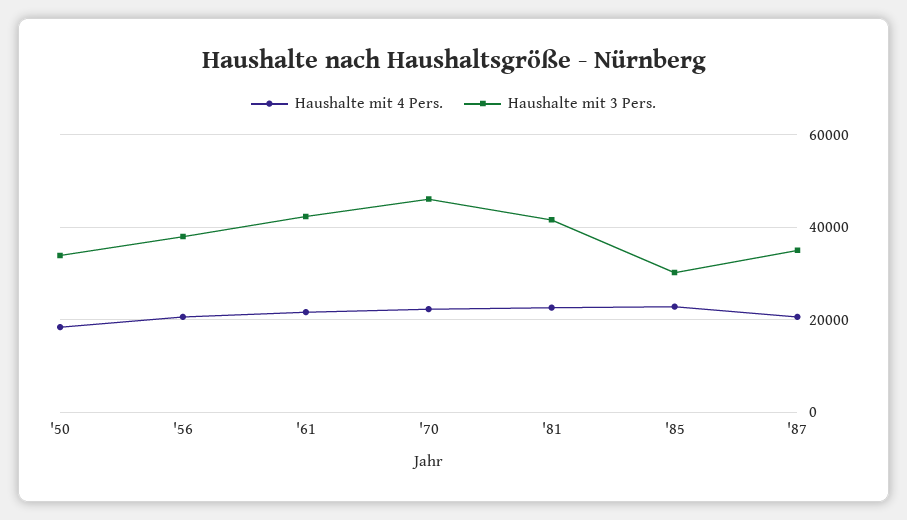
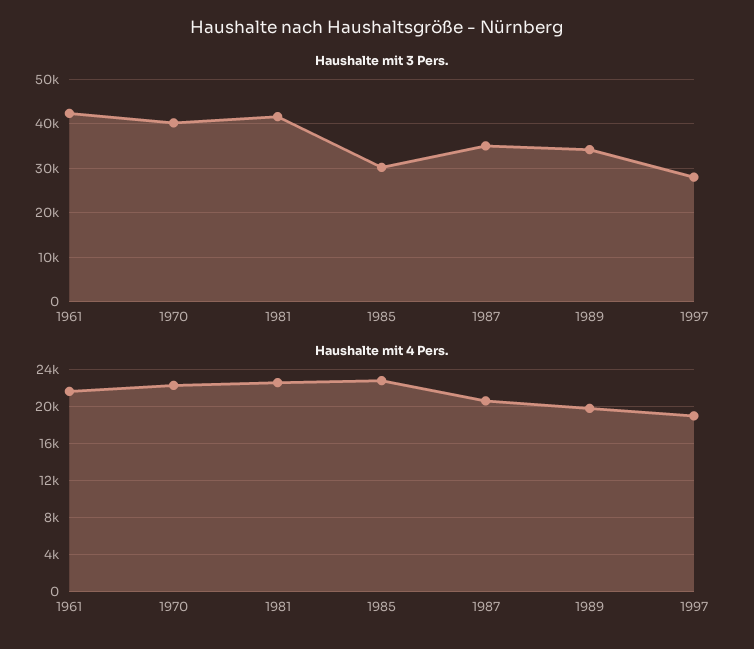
Haushalte mit 4 Pers., '50: 18000 -> none
Haushalte mit 3 Pers., '50: 34000 -> none
Haushalte mit 4 Pers., '56: 20000 -> none
Haushalte mit 3 Pers., '56: 38000 -> none
Haushalte mit 3 Pers., '70: 46000 -> 40000
Haushalte mit 3 Pers., 1989: none -> 34000
Haushalte mit 3 Pers., 1997: none -> 28000
Haushalte mit 4 Pers., 1989: none -> 20000
Haushalte mit 4 Pers., 1997: none -> 19000

